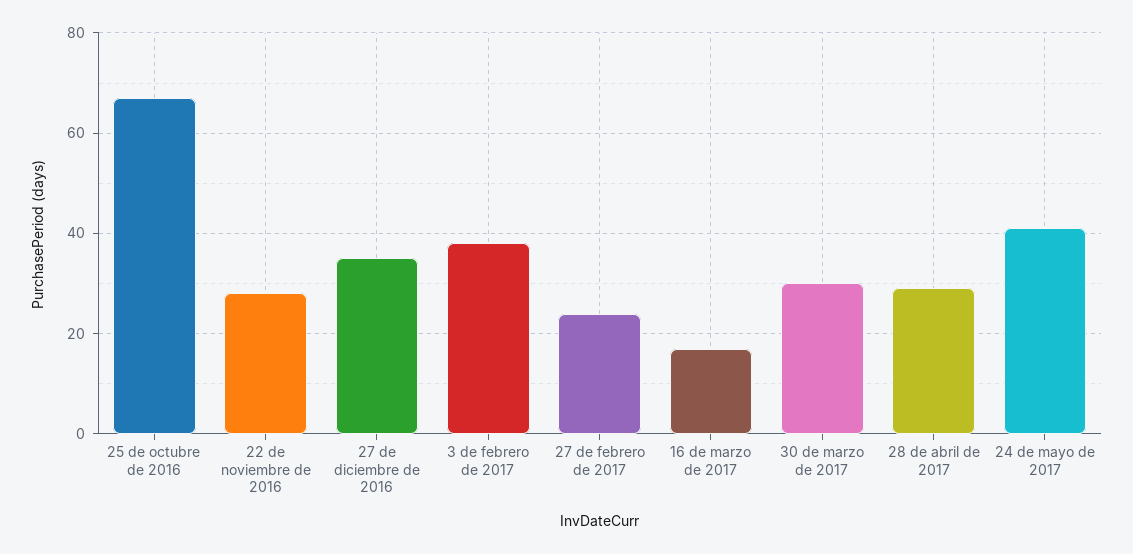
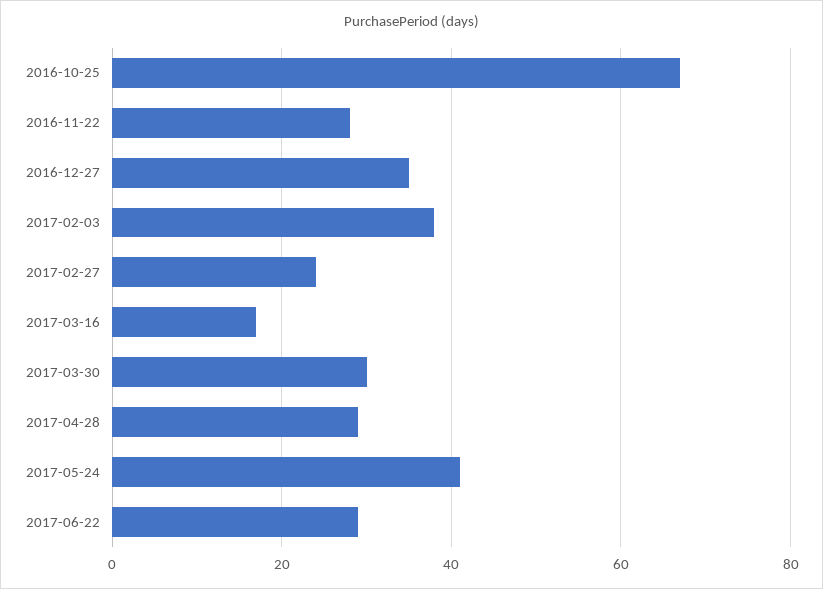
2017-06-22: none -> 30

